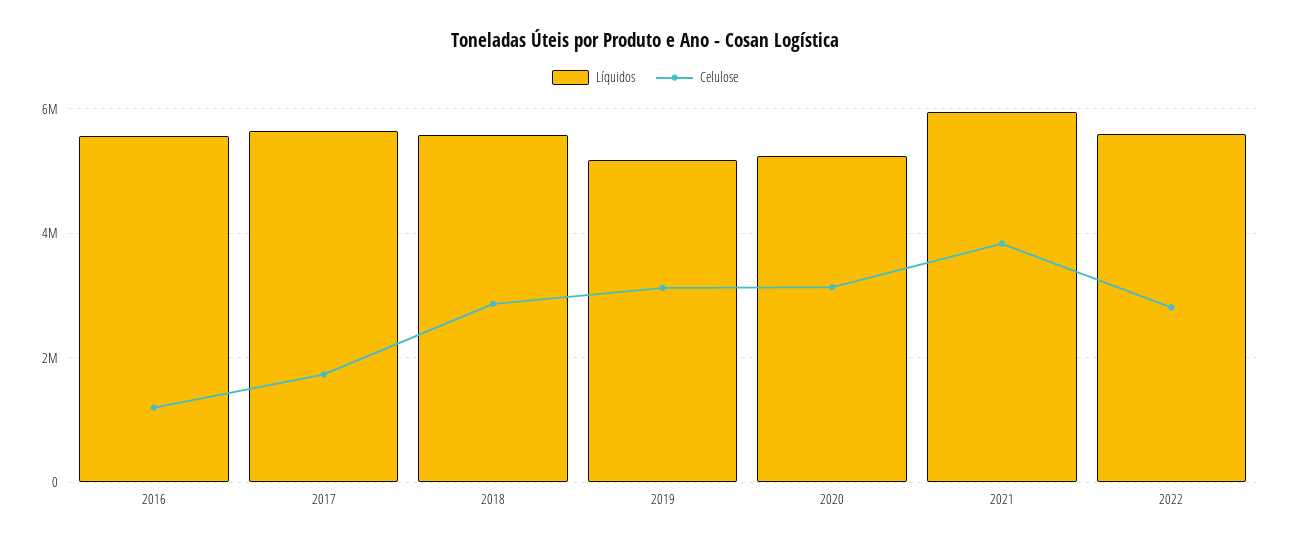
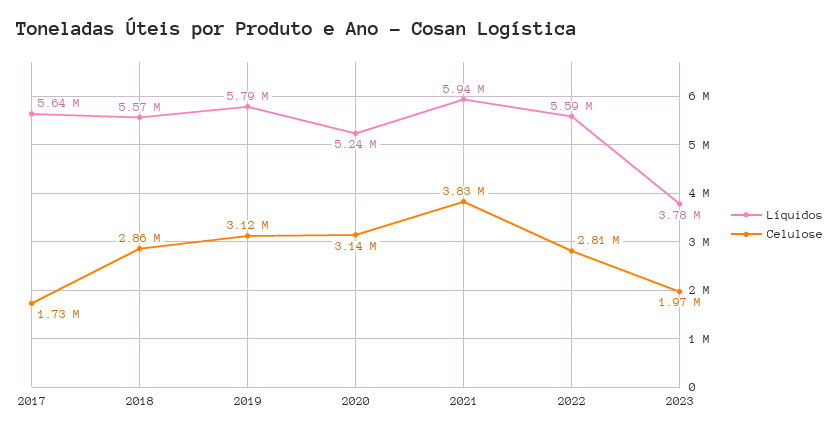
Líquidos, 2016: 5600000 -> none
Celulose, 2016: 1200000 -> none
Líquidos, 2019: 5200000 -> 5790000
Líquidos, 2023: none -> 3780000
Celulose, 2023: none -> 1970000

